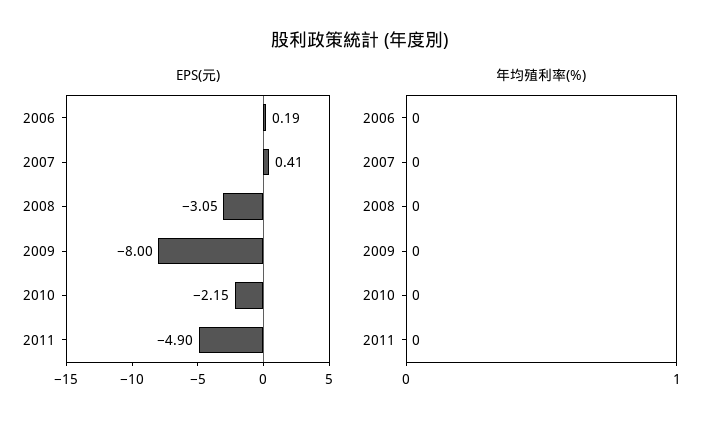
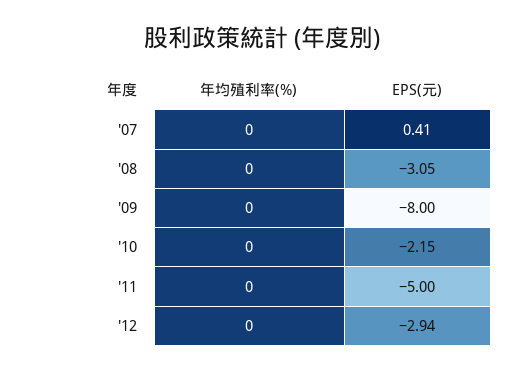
EPS(元), 2006: 0.19 -> none
EPS(元), 2011: -4.9 -> -5
年均殖利率(%), 2006: 0 -> none
年均殖利率(%), '12: none -> 0
EPS(元), '12: none -> -2.94

